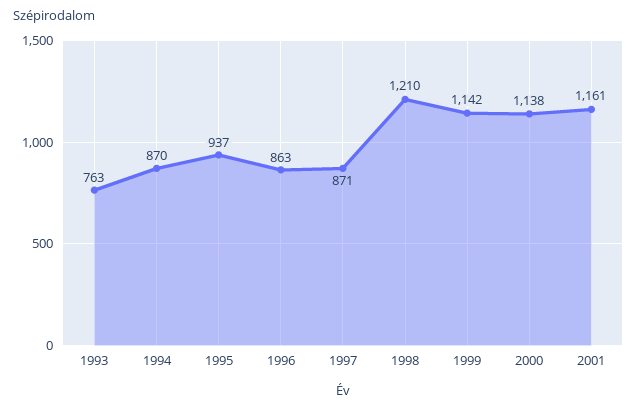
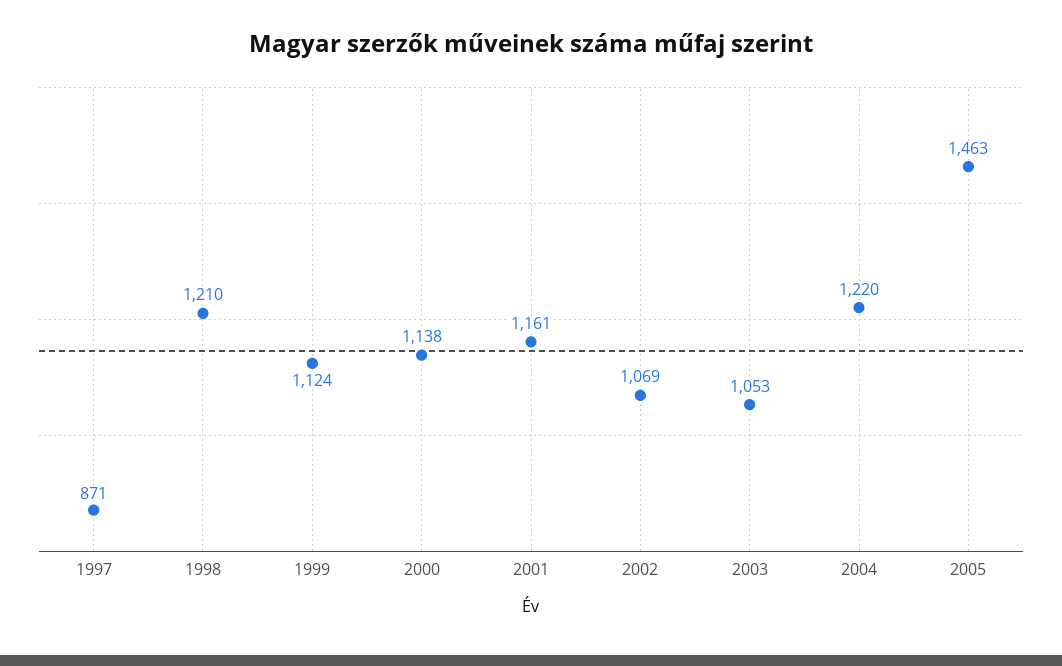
1993: 763 -> none
1994: 870 -> none
1995: 937 -> none
1996: 863 -> none
1999: 1142 -> 1124
2002: none -> 1069
2003: none -> 1053
2004: none -> 1220
2005: none -> 1463

